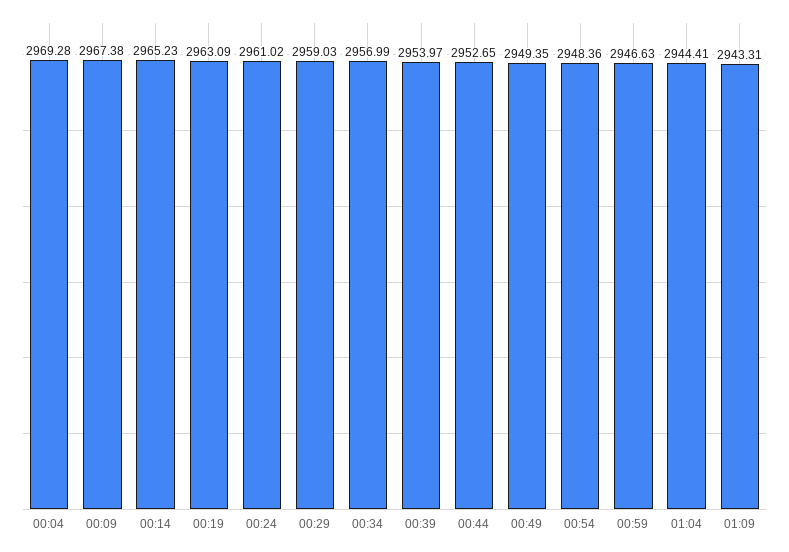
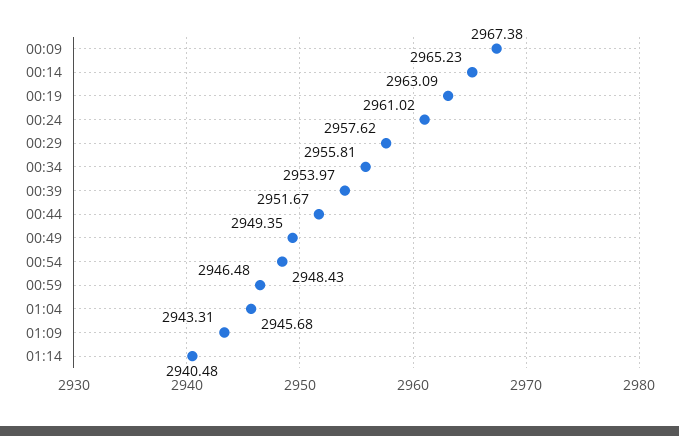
00:04: 2969.28 -> none
00:29: 2959.03 -> 2957.62
00:34: 2956.99 -> 2955.81
00:44: 2952.65 -> 2951.67
00:54: 2948.36 -> 2948.43
00:59: 2946.63 -> 2946.48
01:04: 2944.41 -> 2945.68
01:14: none -> 2940.48

